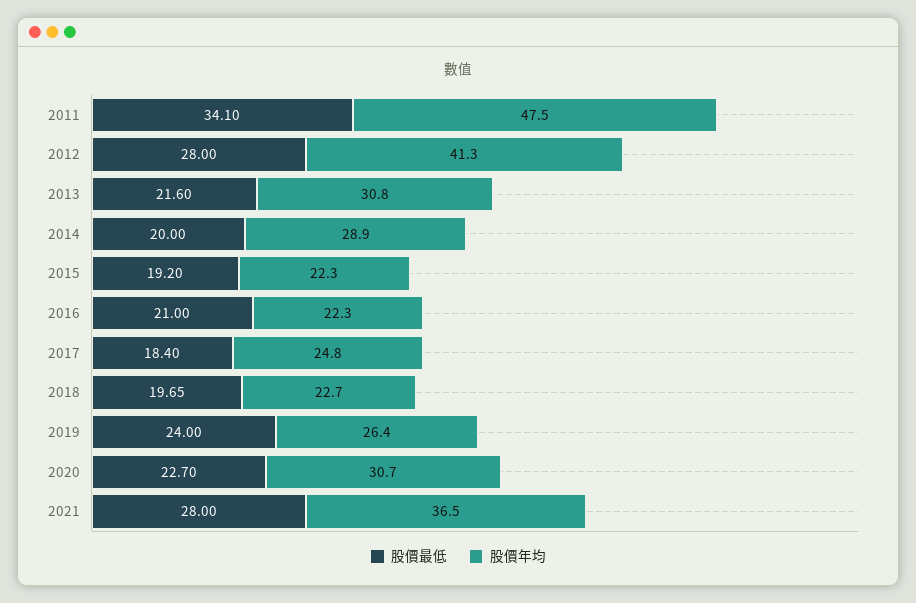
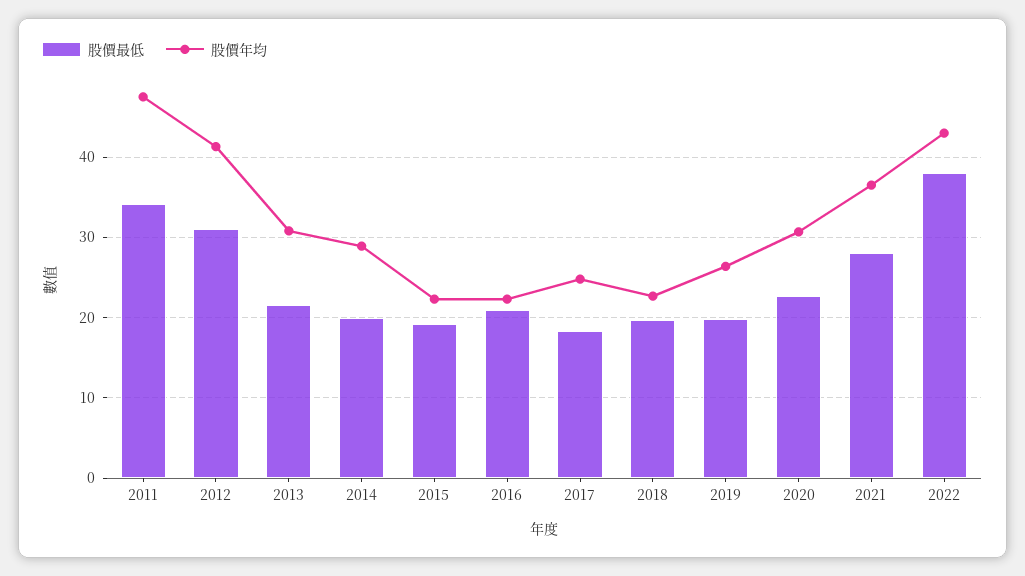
股價最低, 2012: 28 -> 31
股價最低, 2019: 24 -> 20
股價最低, 2022: none -> 38
股價年均, 2022: none -> 43

